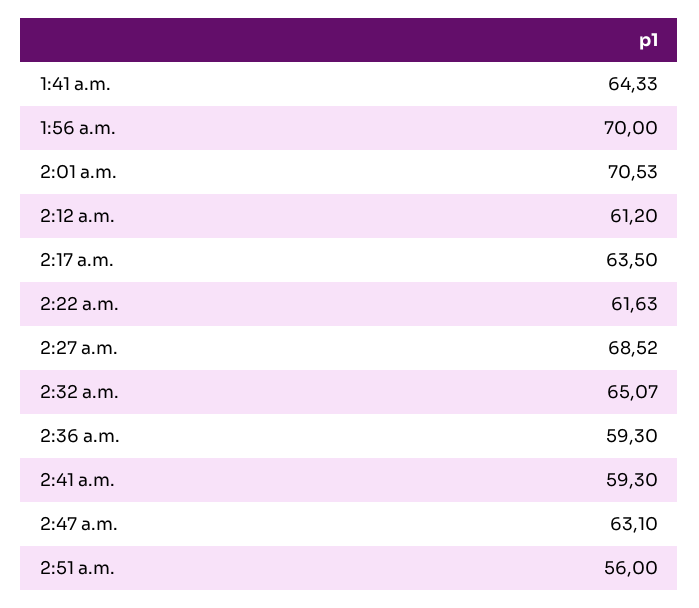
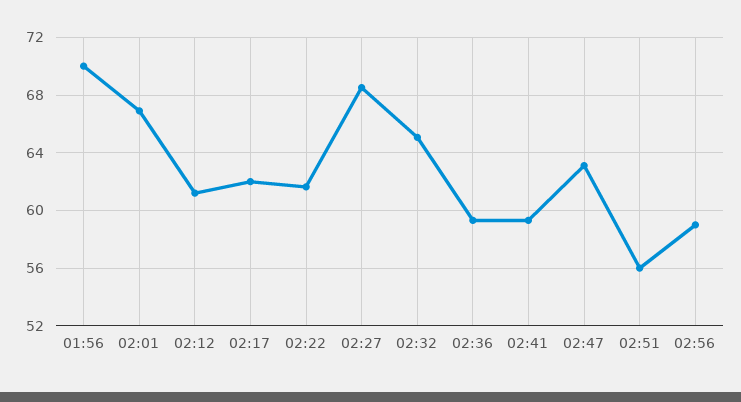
1:41 a.m.: 64.33 -> none
2:01 a.m.: 70.53 -> 67
2:17 a.m.: 63.5 -> 62
02:56: none -> 59

